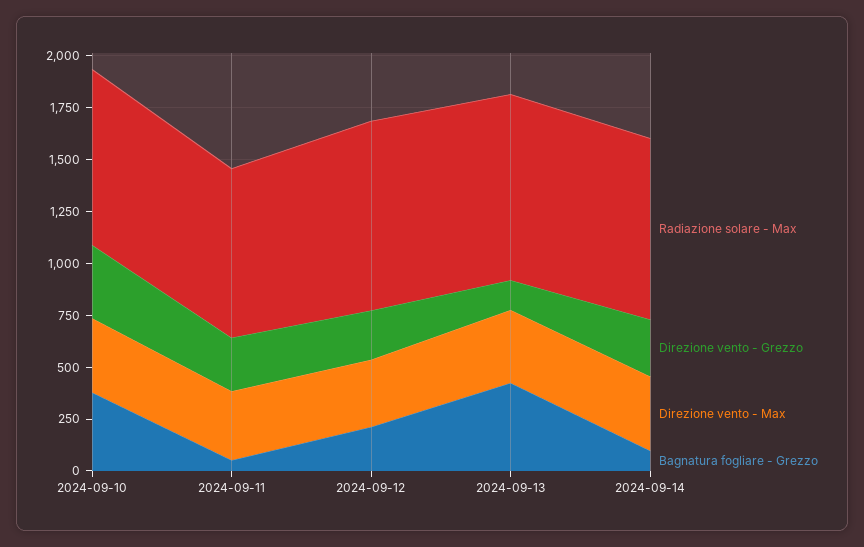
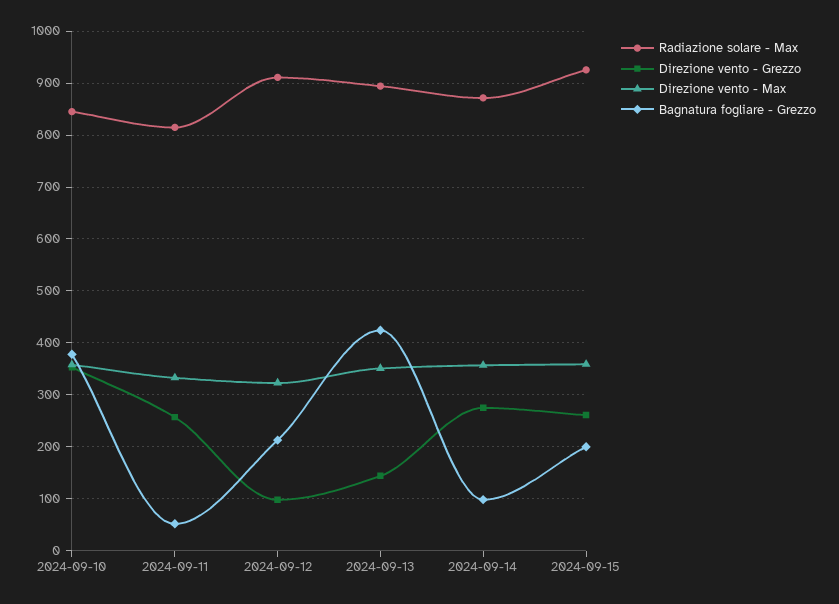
Direzione vento - Grezzo, 2024-09-12: 250 -> 100
Radiazione solare - Max, 2024-09-15: none -> 920
Direzione vento - Grezzo, 2024-09-15: none -> 260
Direzione vento - Max, 2024-09-15: none -> 360
Bagnatura fogliare - Grezzo, 2024-09-15: none -> 200

